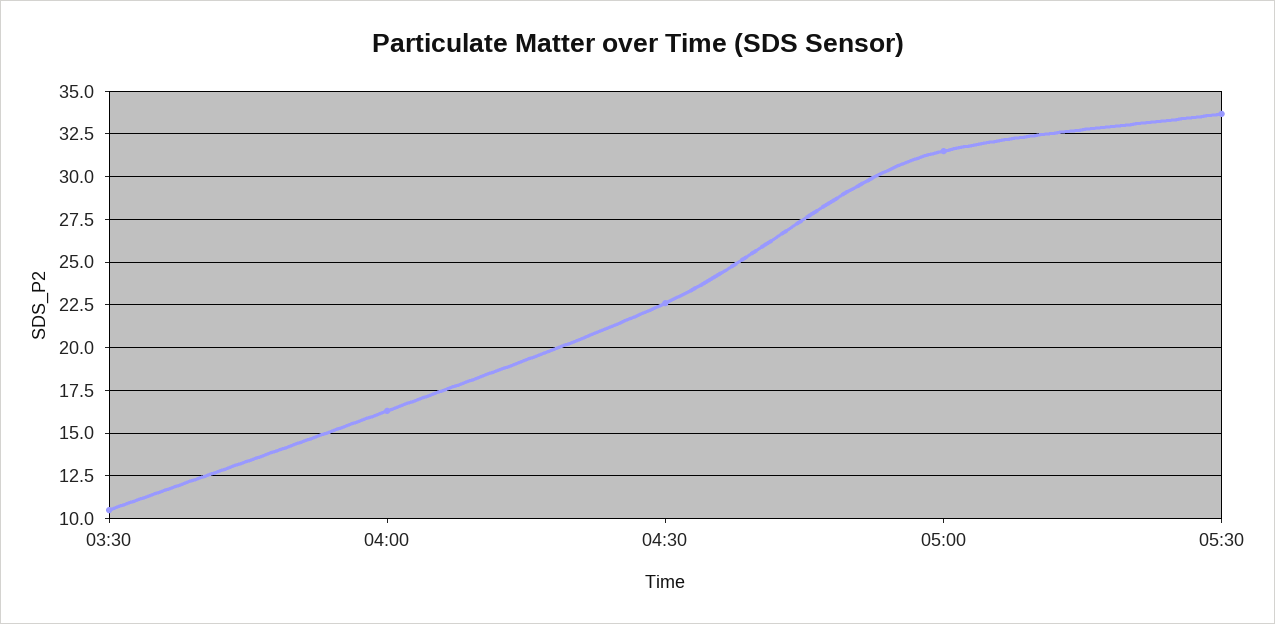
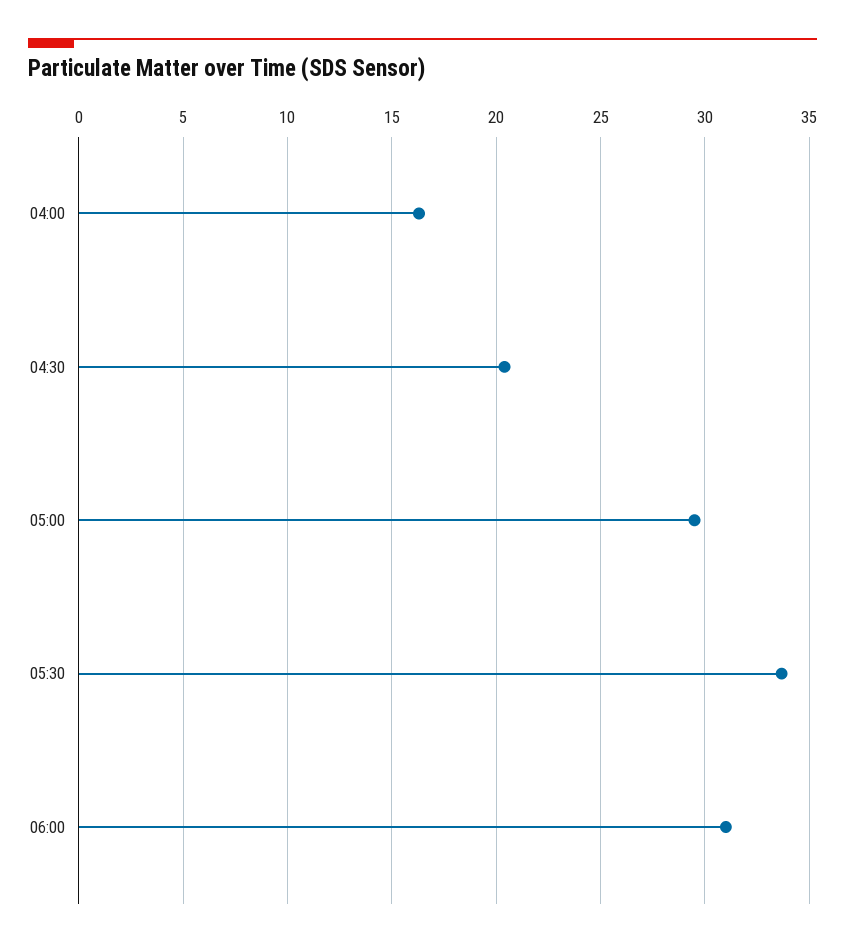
03:30: 10.5 -> none
04:30: 22.5 -> 20.5
05:00: 31.5 -> 29.5
06:00: none -> 31

